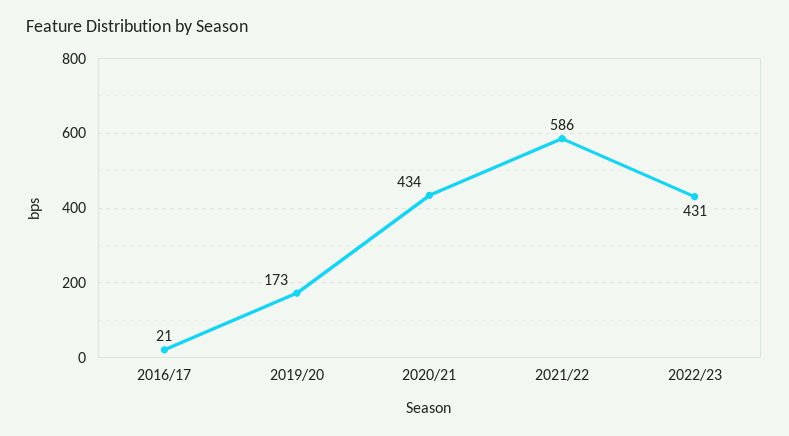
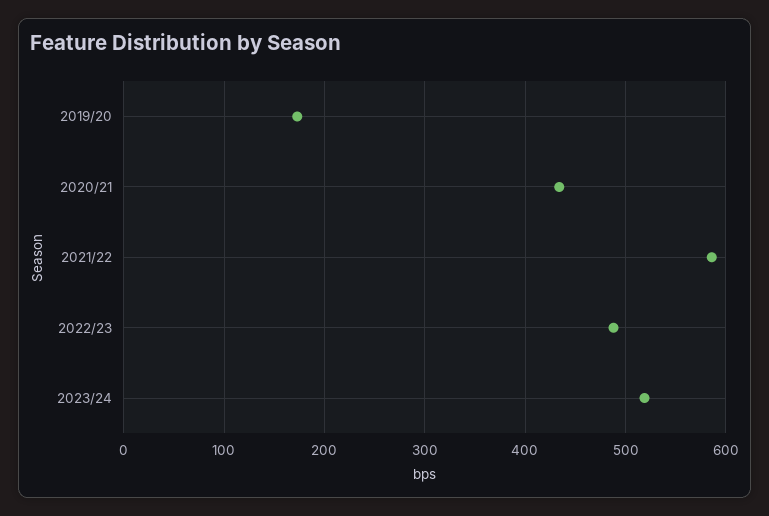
2016/17: 21 -> none
2022/23: 431 -> 490
2023/24: none -> 520

